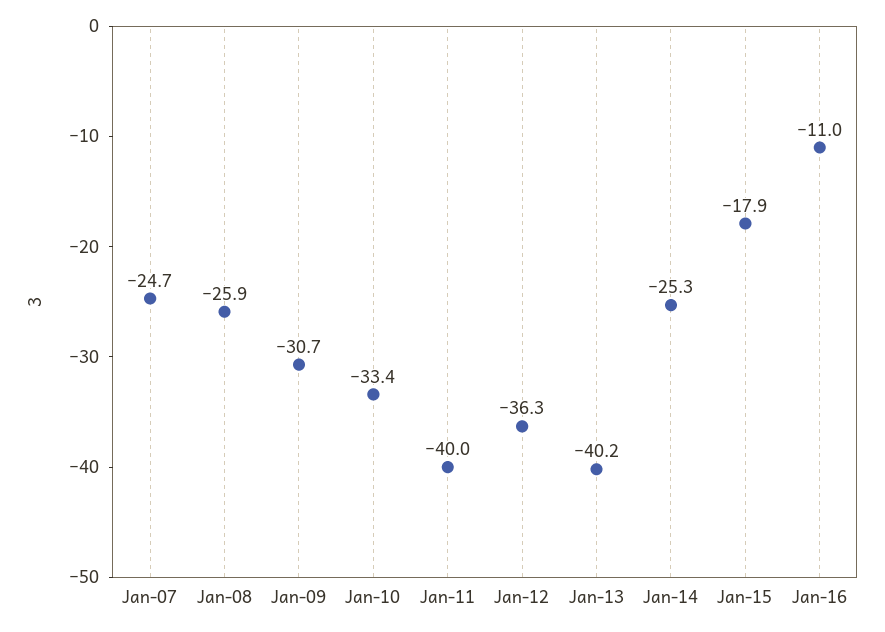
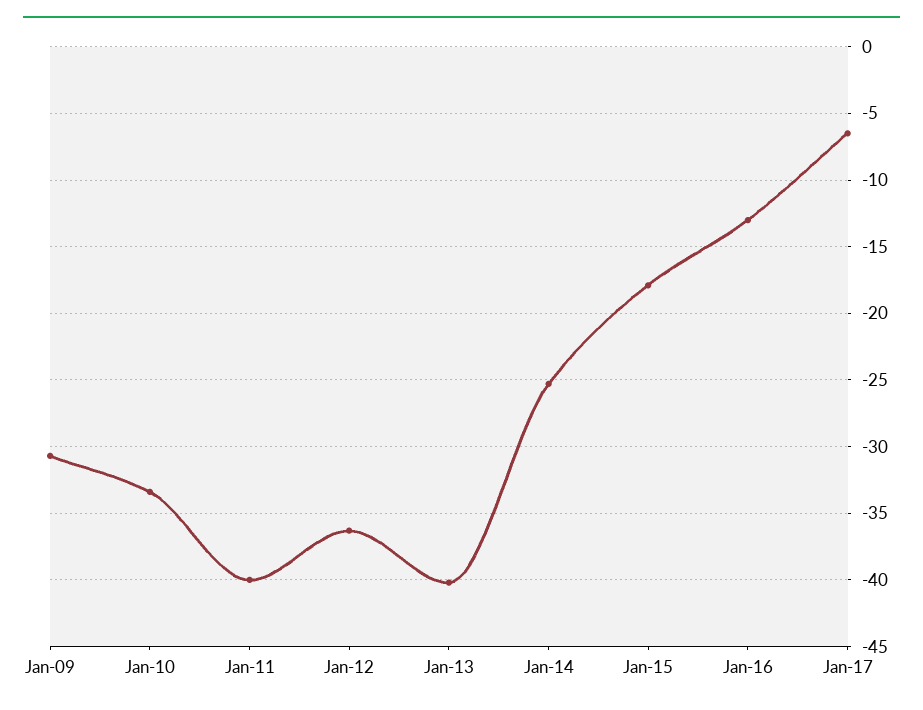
Jan-07: -24.7 -> none
Jan-08: -25.9 -> none
Jan-16: -11 -> -13
Jan-17: none -> -6.5

